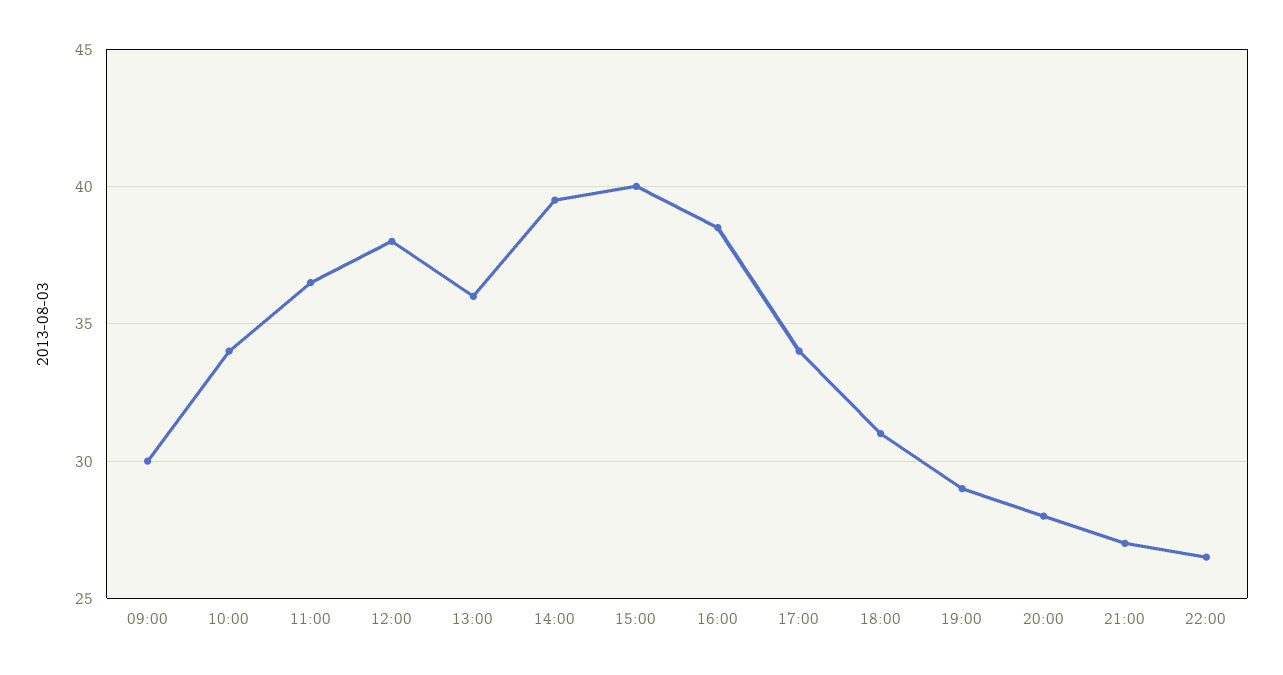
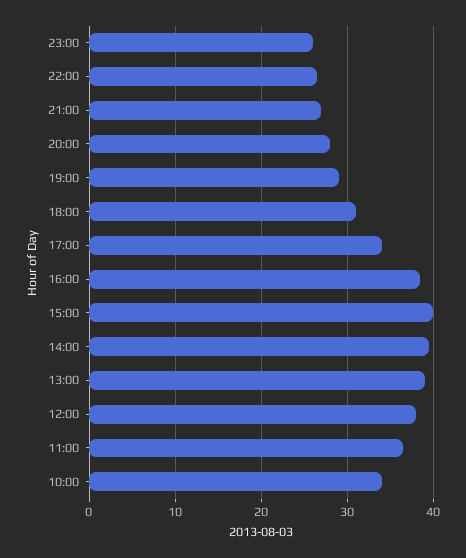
09:00: 30 -> none
13:00: 36 -> 39
23:00: none -> 26

